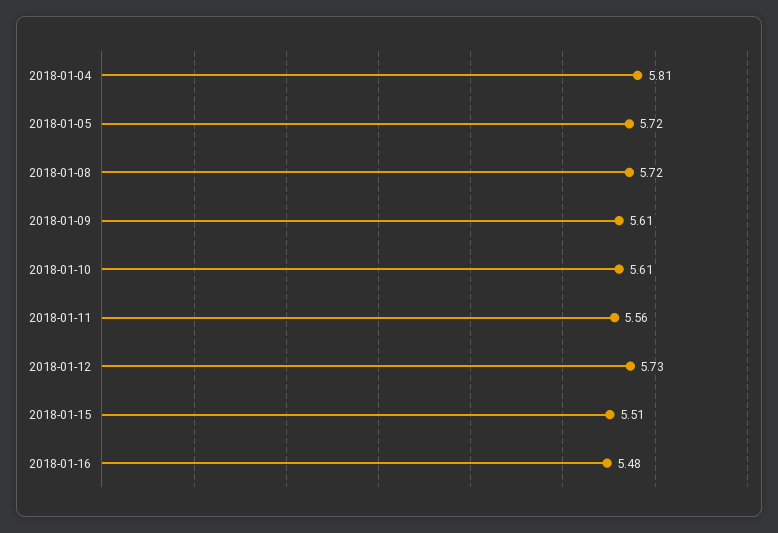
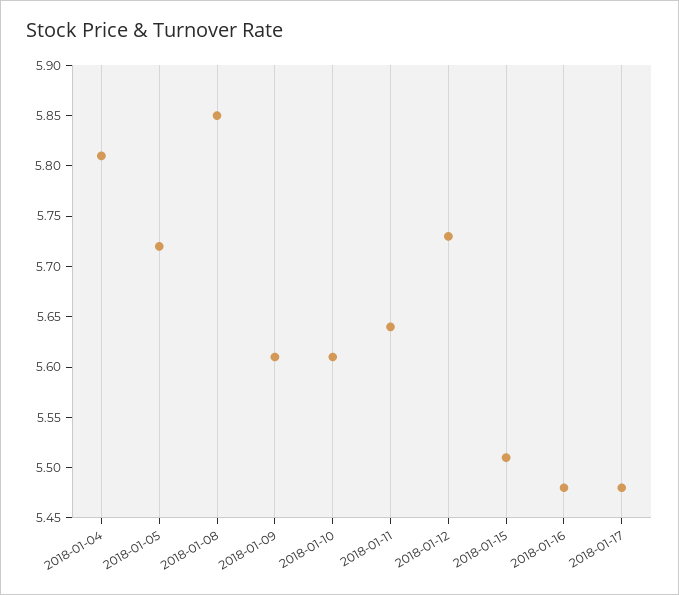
2018-01-08: 5.72 -> 5.85
2018-01-11: 5.56 -> 5.64
2018-01-17: none -> 5.48

